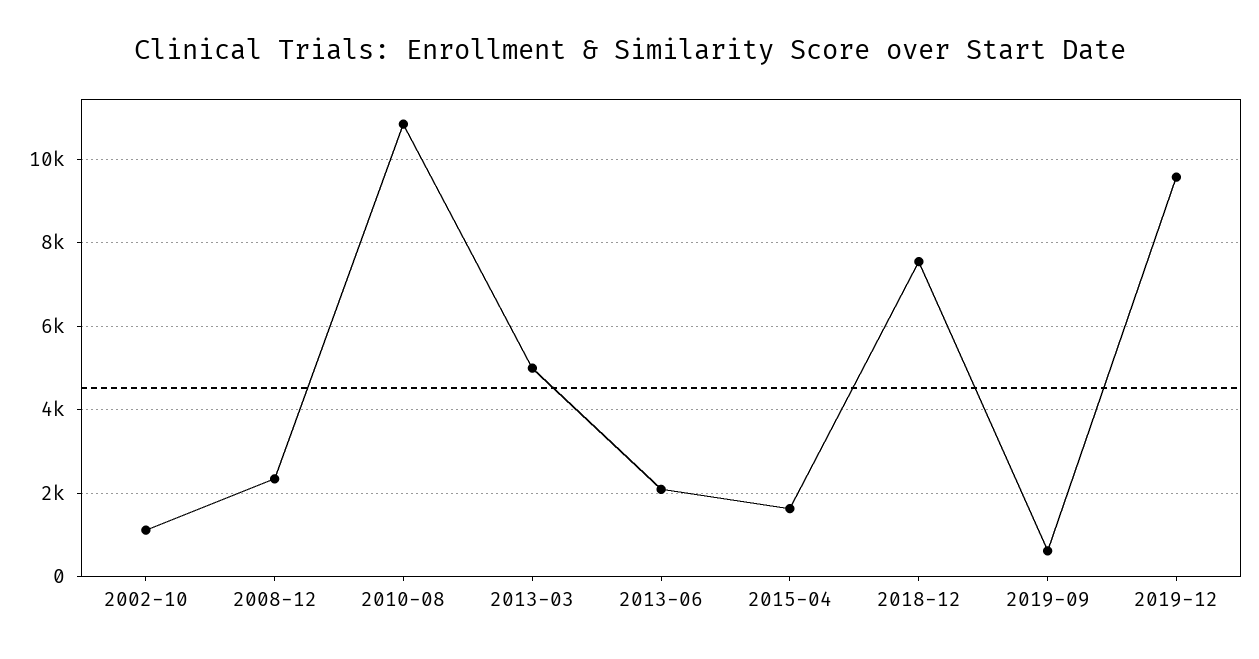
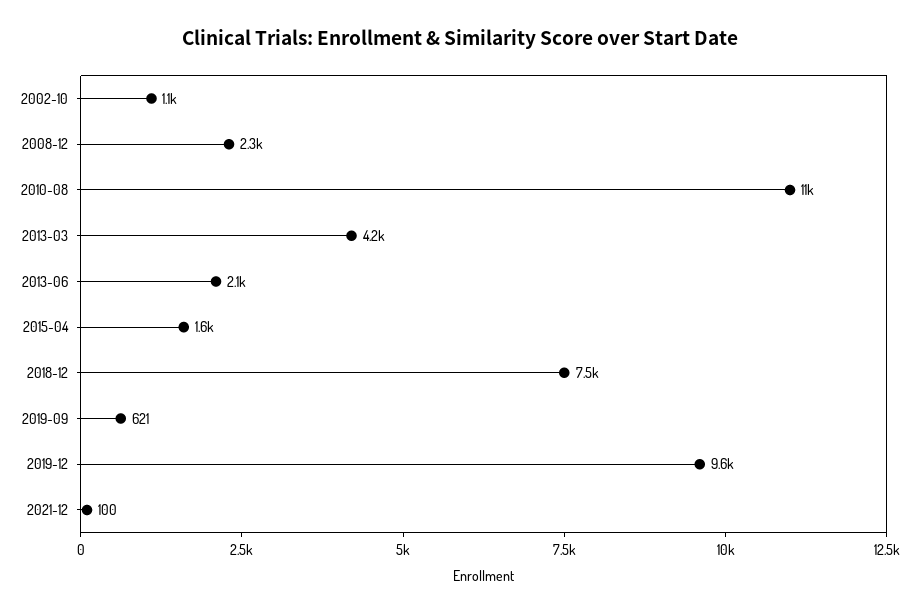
2013-03: 5000 -> 4200
2021-12: none -> 100

